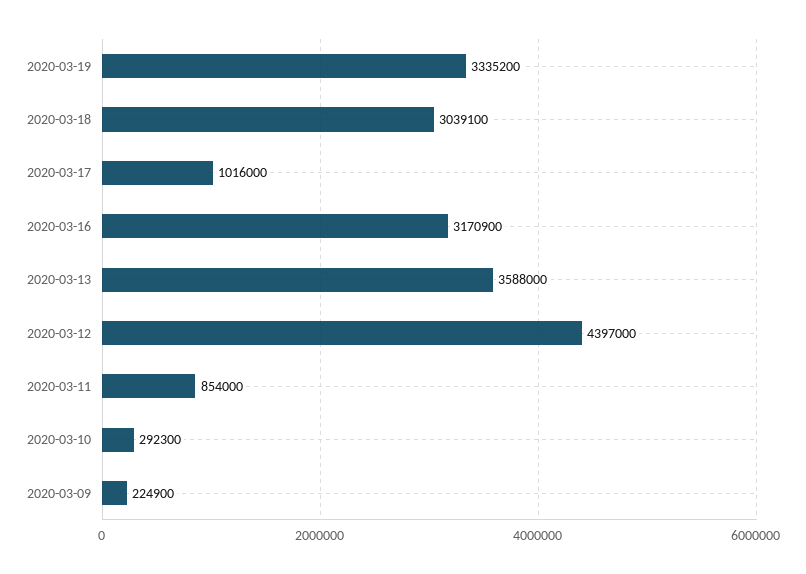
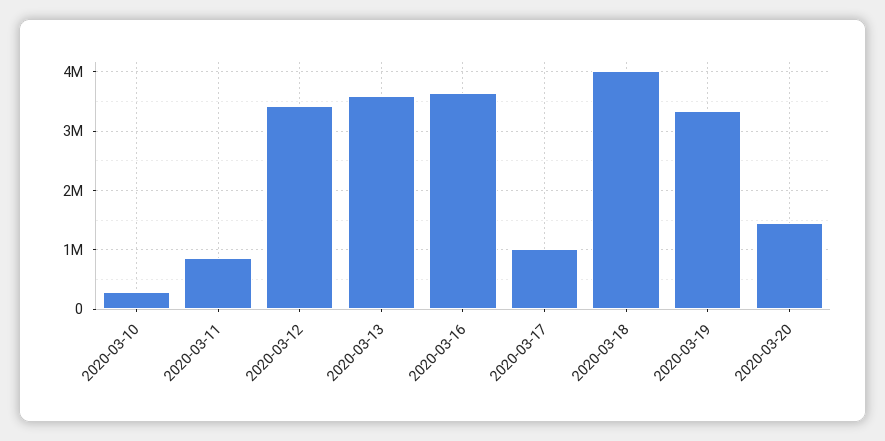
2020-03-18: 3039100 -> 4000000
2020-03-16: 3170900 -> 3600000
2020-03-12: 4397000 -> 3400000
2020-03-09: 224900 -> none
2020-03-20: none -> 1400000

